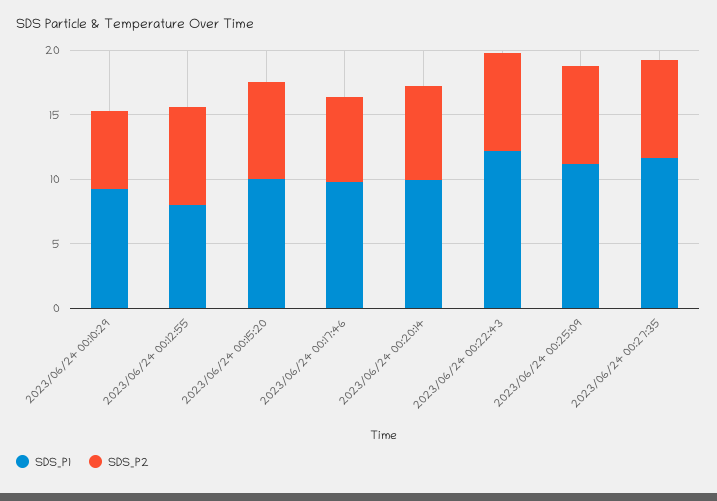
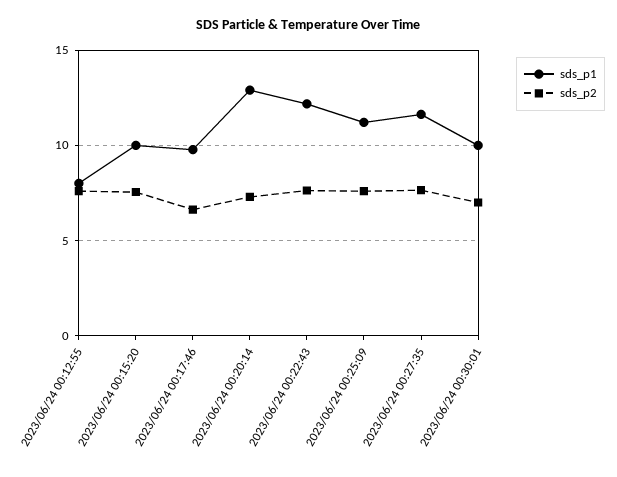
SDS_P1, 2023/06/24 00:10:29: 9 -> none
SDS_P2, 2023/06/24 00:10:29: 6 -> none
SDS_P1, 2023/06/24 00:20:14: 10 -> 13
SDS_P1, 2023/06/24 00:30:01: none -> 10
SDS_P2, 2023/06/24 00:30:01: none -> 7

